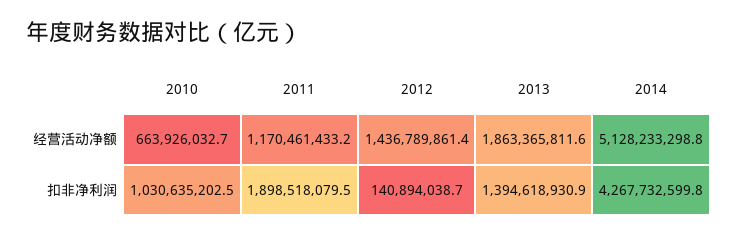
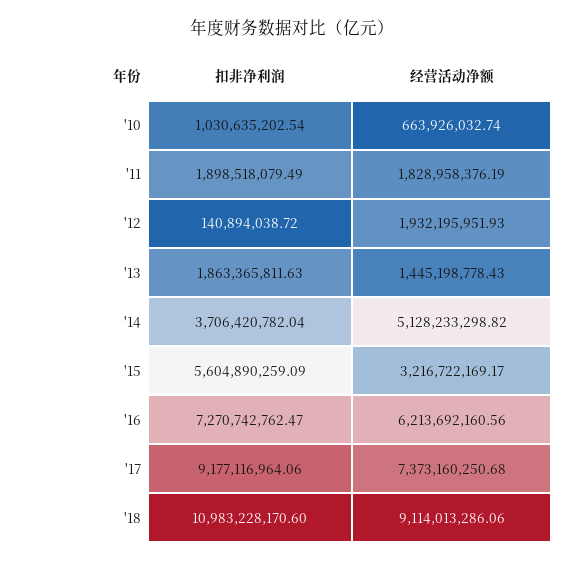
2011, 经营活动净额: 1170461433.2 -> 1828958376.19
2012, 经营活动净额: 1436789861.4 -> 1932195951.93
2013, 经营活动净额: 1863365811.6 -> 1445198778.43
2013, 扣非净利润: 1394618930.9 -> 1863365811.63
2014, 扣非净利润: 4267732599.8 -> 3706420782.04
'15, 扣非净利润: none -> 5604890259.09
'15, 经营活动净额: none -> 3216722169.17
'16, 扣非净利润: none -> 7270742762.47
'16, 经营活动净额: none -> 6213692160.56
'17, 扣非净利润: none -> 9177116964.06
'17, 经营活动净额: none -> 7373160250.68
'18, 扣非净利润: none -> 10983228170.6
'18, 经营活动净额: none -> 9114013286.06

